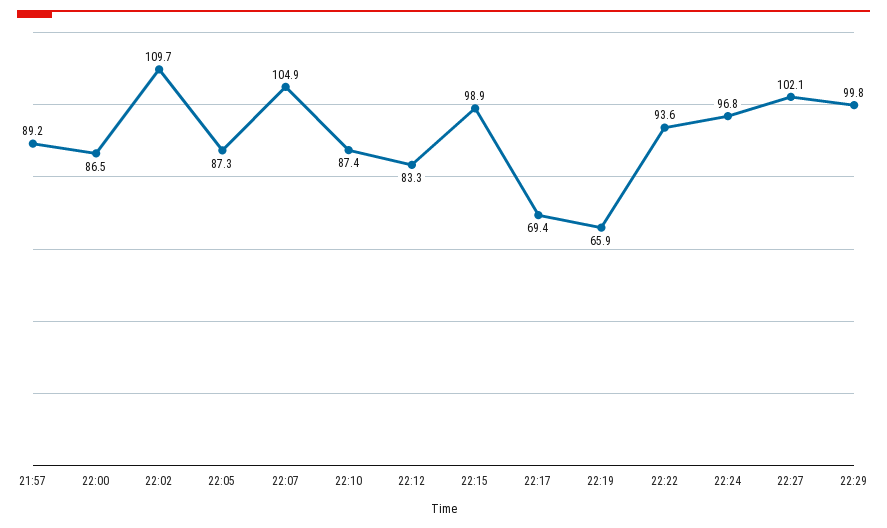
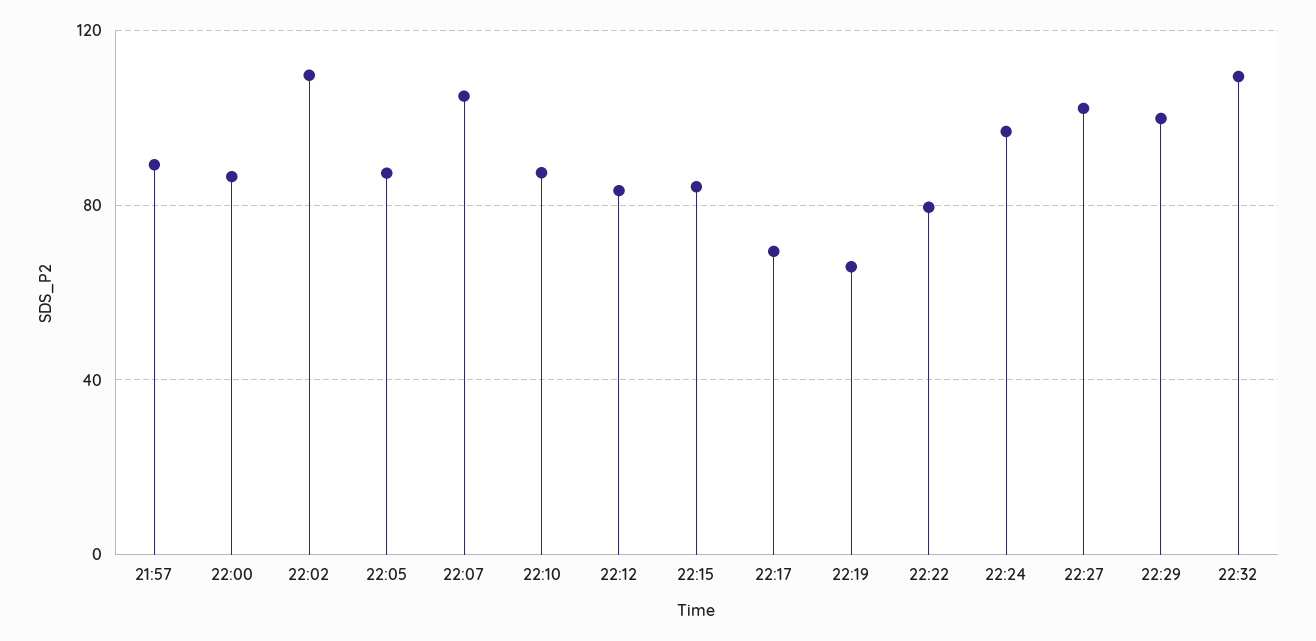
22:15: 98.9 -> 85
22:22: 93.6 -> 80
22:32: none -> 110

